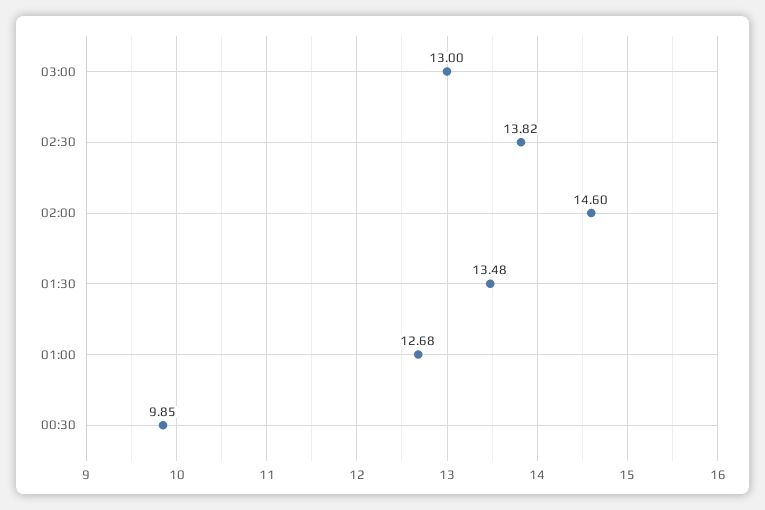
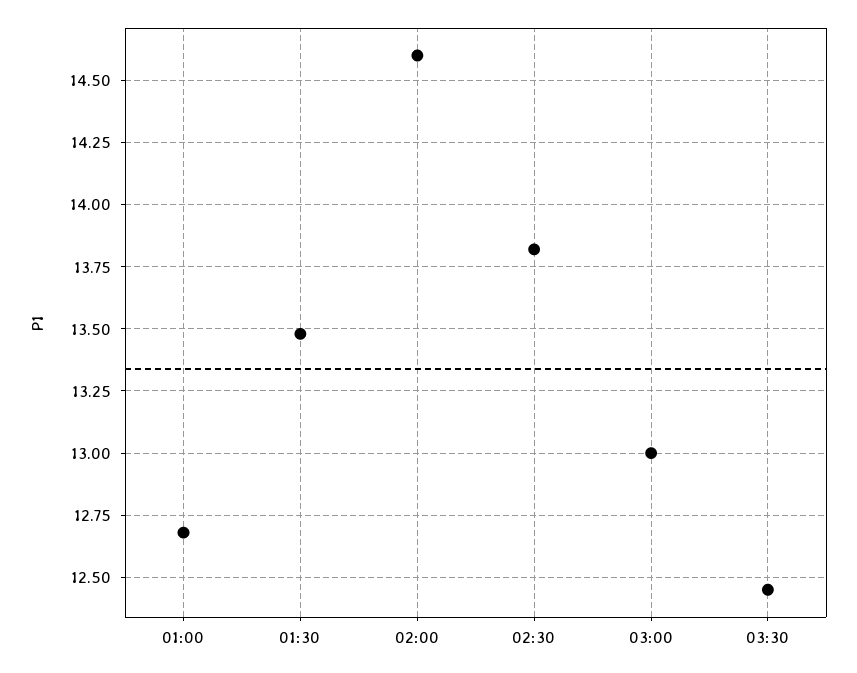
00:30: 9.85 -> none
03:30: none -> 12.45

